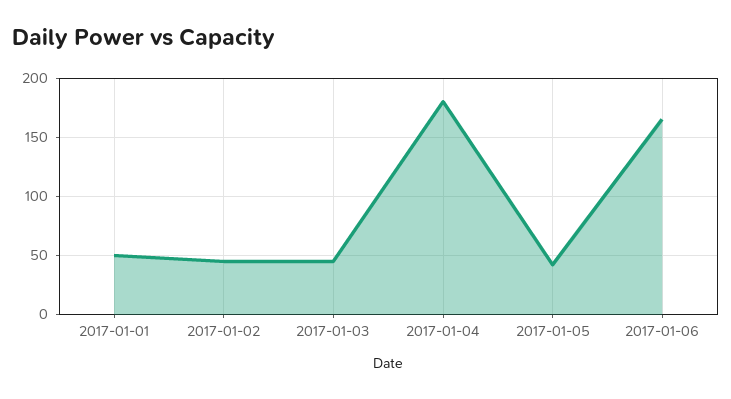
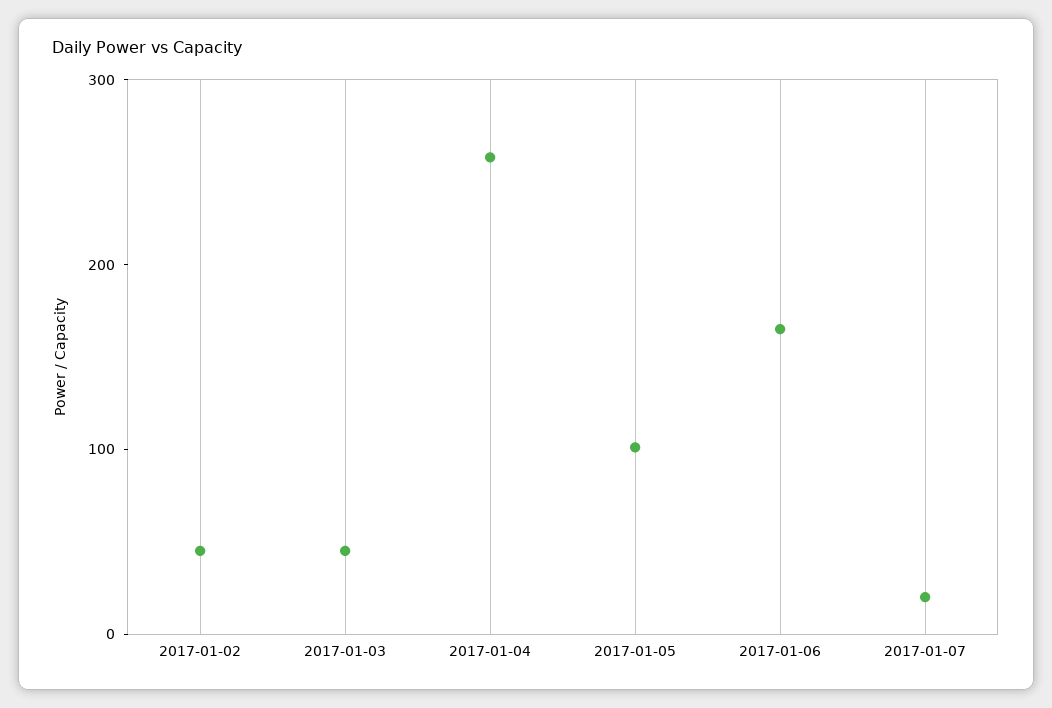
2017-01-01: 50 -> none
2017-01-04: 180 -> 260
2017-01-05: 40 -> 100
2017-01-07: none -> 20

